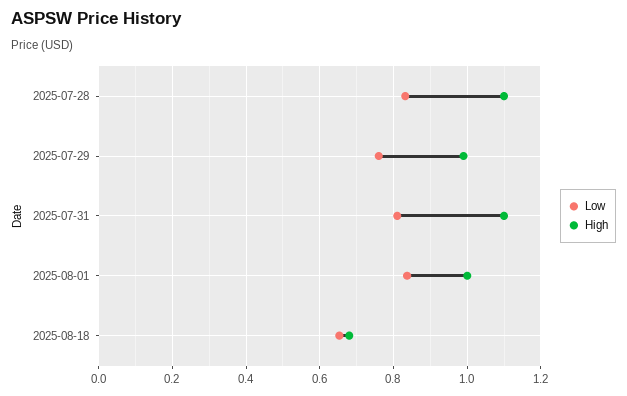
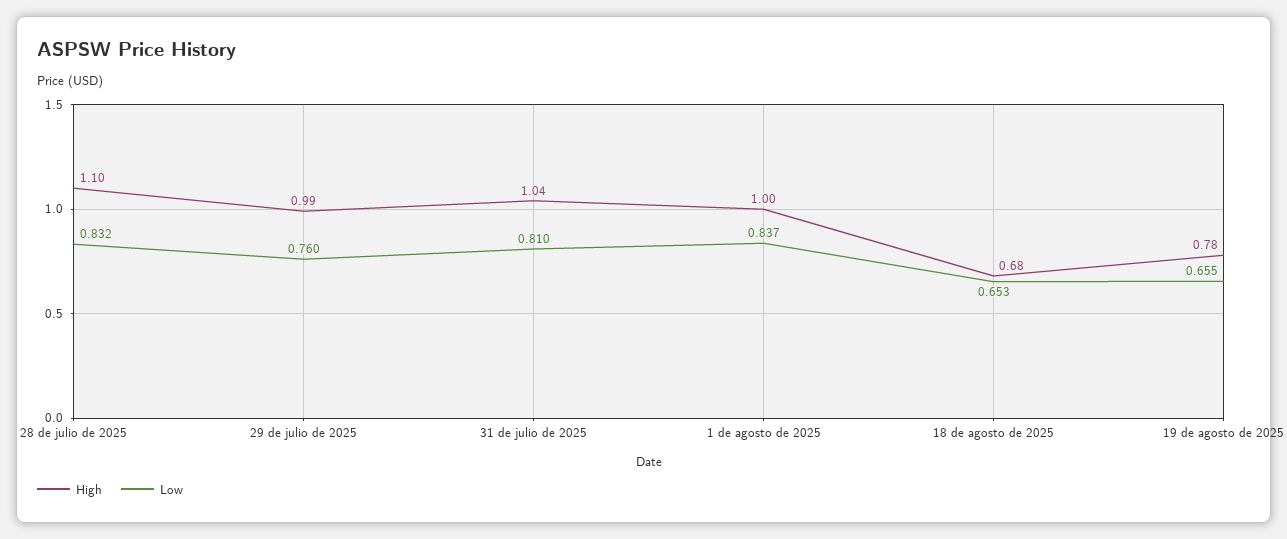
High, 2025-07-31: 1.1 -> 1.04
High, 19 de agosto de 2025: none -> 0.78
Low, 19 de agosto de 2025: none -> 0.655

